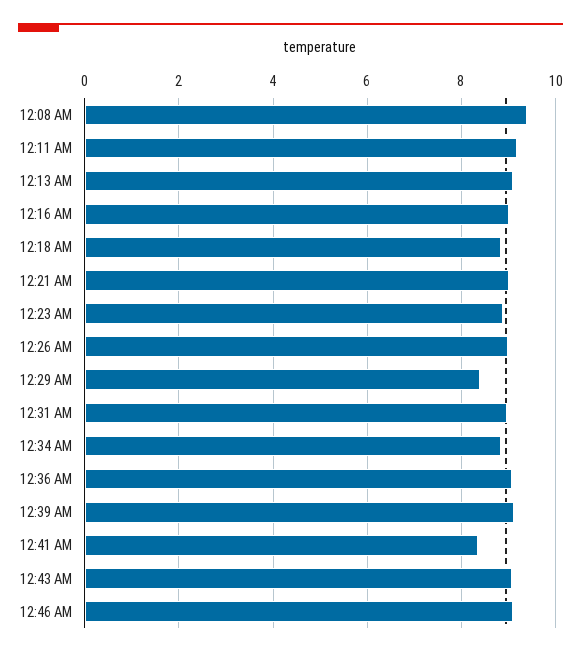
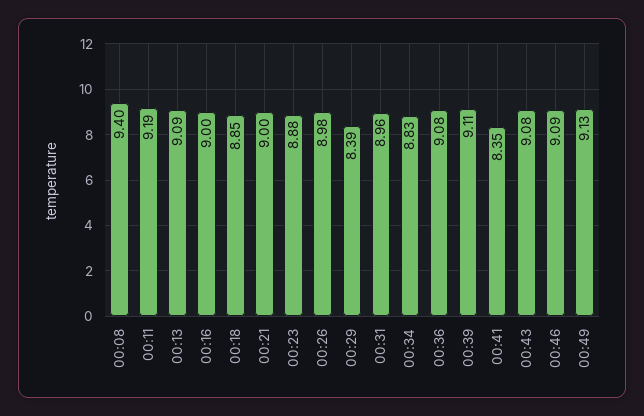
00:49: none -> 9.13

